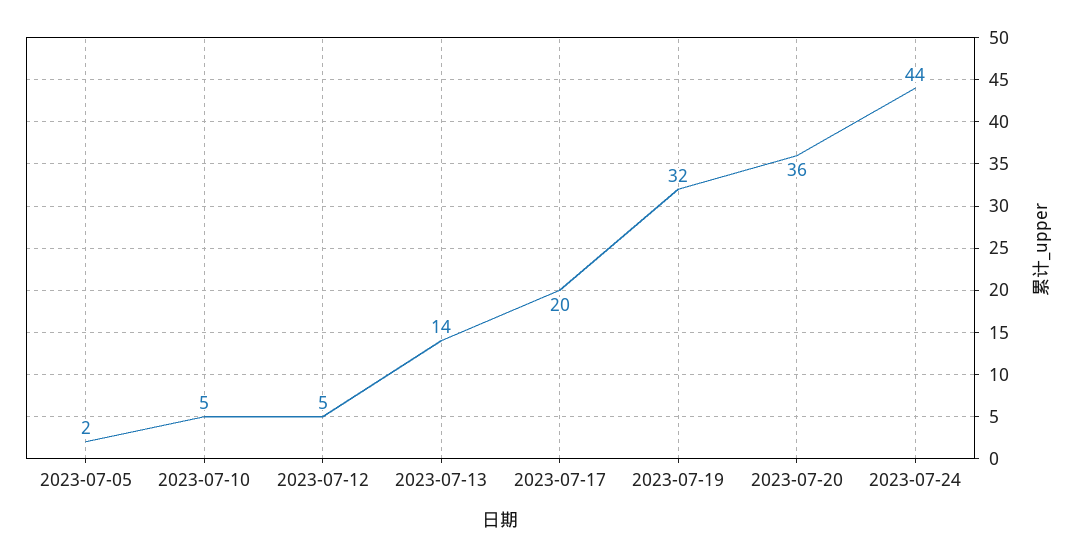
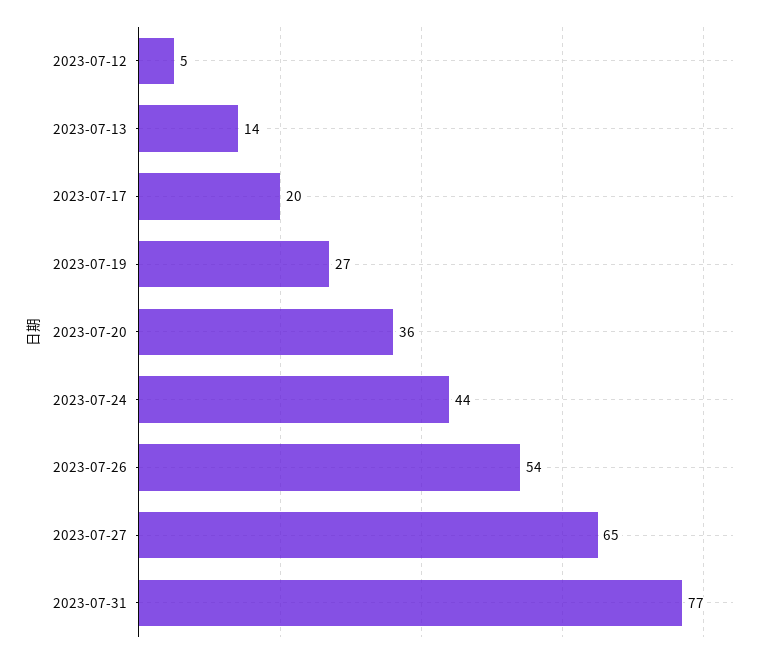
2023-07-05: 2 -> none
2023-07-10: 5 -> none
2023-07-19: 32 -> 27
2023-07-26: none -> 54
2023-07-27: none -> 65
2023-07-31: none -> 77

